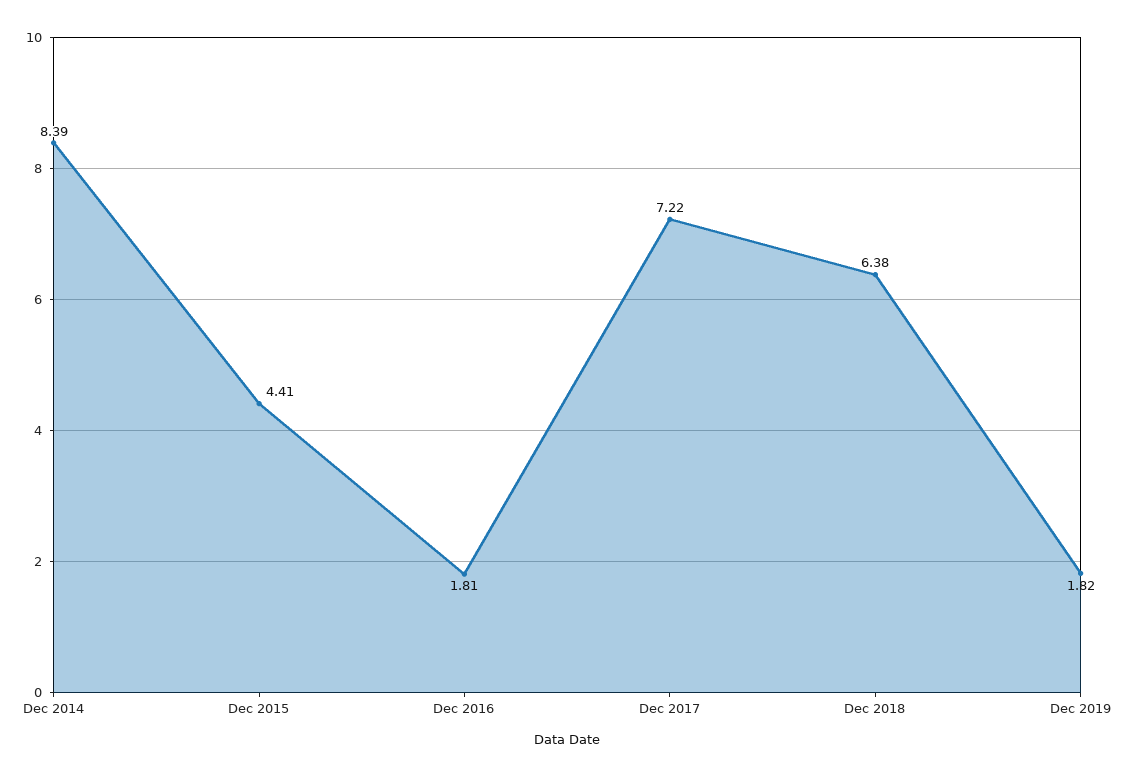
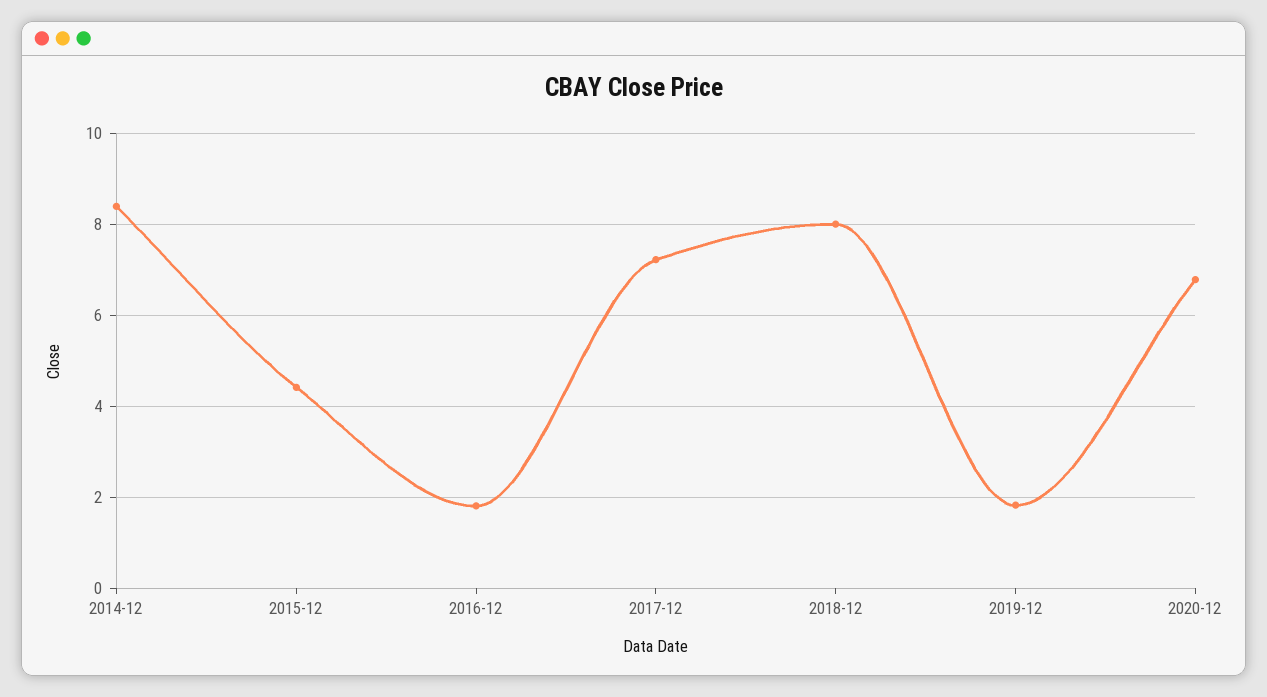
Dec 2018: 6.38 -> 8
2020-12: none -> 6.8

